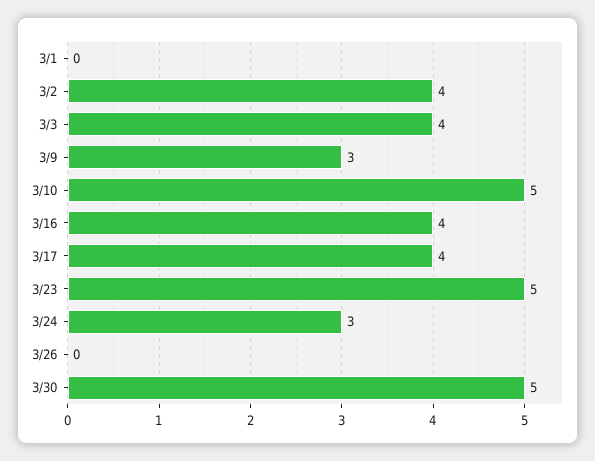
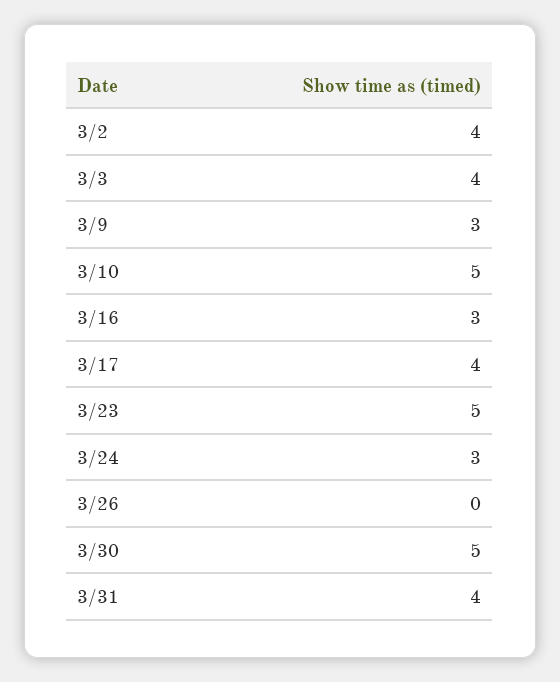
3/1: 0 -> none
3/16: 4 -> 3
3/31: none -> 4

